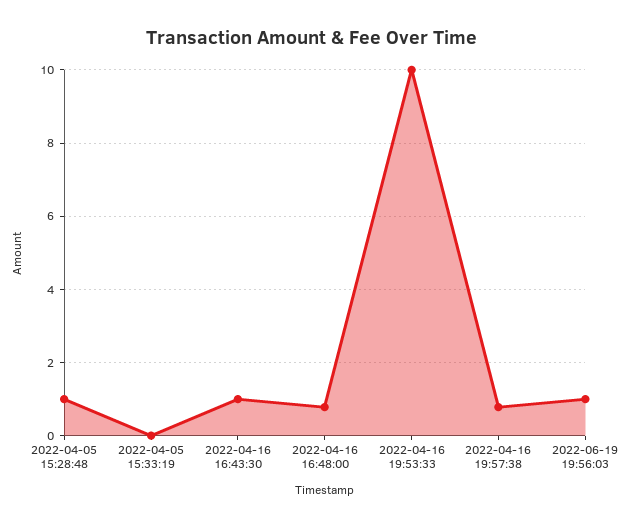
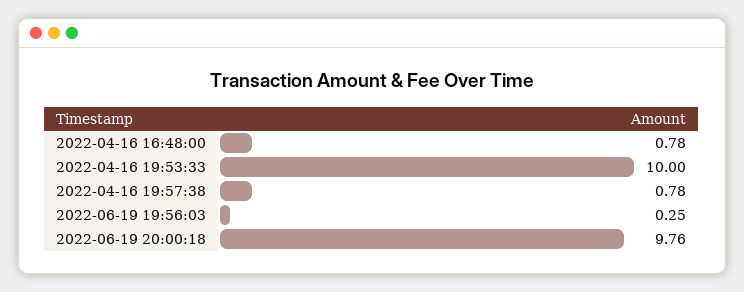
2022-04-05 15:28:48: 1 -> none
2022-04-05 15:33:19: 0 -> none
2022-04-16 16:43:30: 1 -> none
2022-06-19 19:56:03: 1 -> 0.25
2022-06-19 20:00:18: none -> 9.76

